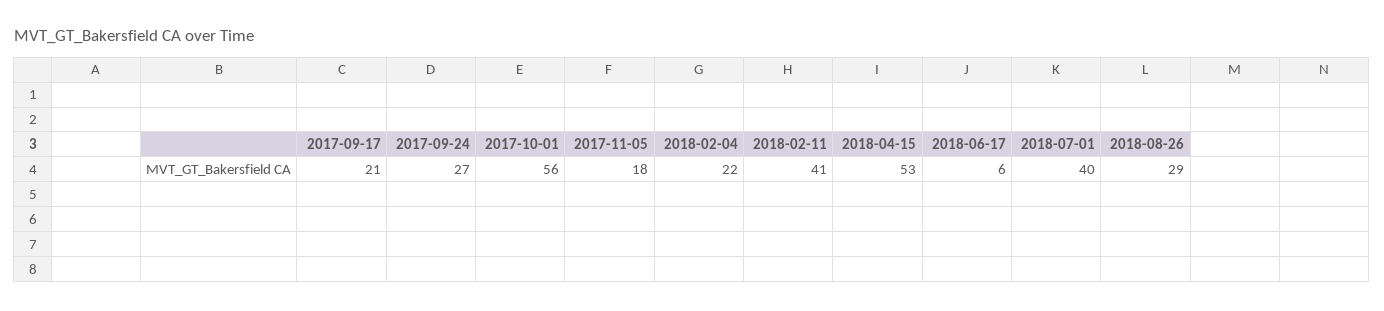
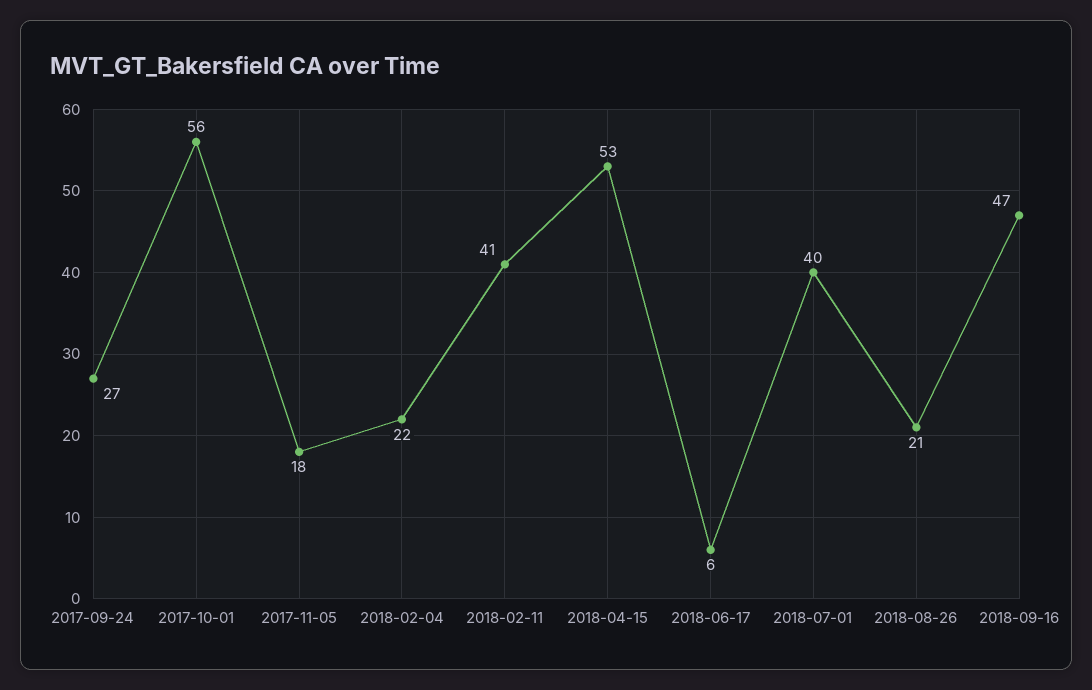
2017-09-17: 21 -> none
2018-08-26: 29 -> 21
2018-09-16: none -> 47

